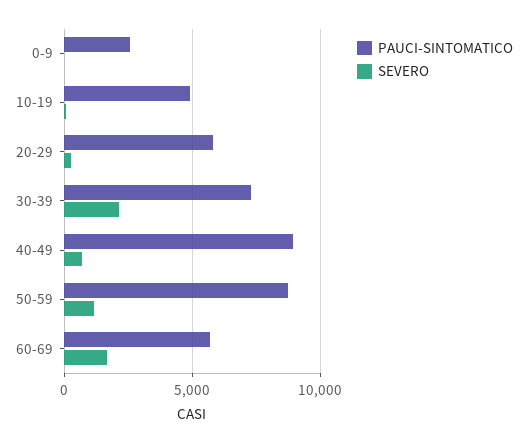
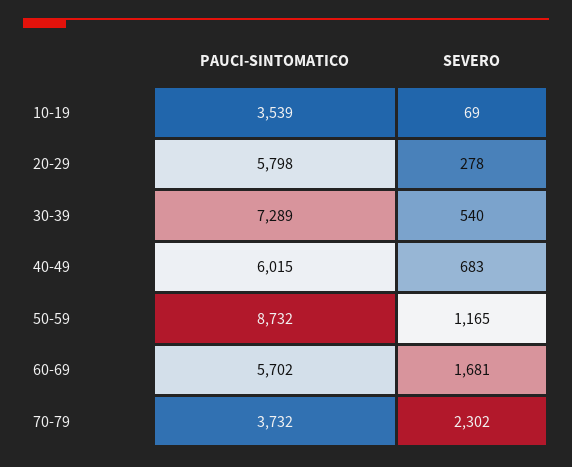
PAUCI-SINTOMATICO, 0-9: 2500 -> none
SEVERO, 0-9: 0 -> none
PAUCI-SINTOMATICO, 10-19: 5000 -> 3539
SEVERO, 30-39: 2000 -> 540
PAUCI-SINTOMATICO, 40-49: 9000 -> 6015
PAUCI-SINTOMATICO, 70-79: none -> 3732
SEVERO, 70-79: none -> 2302

